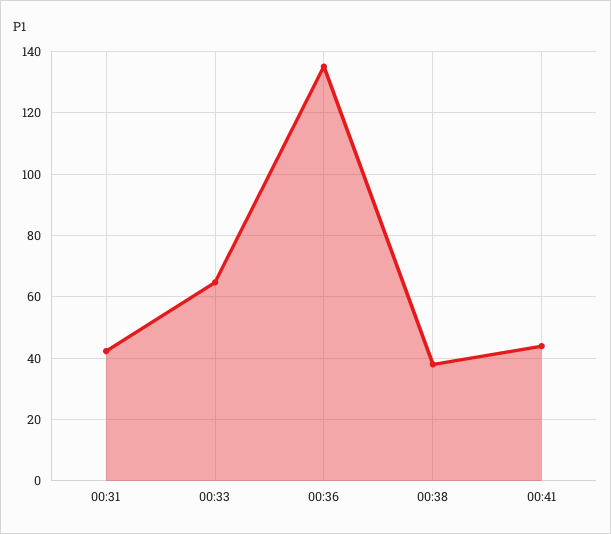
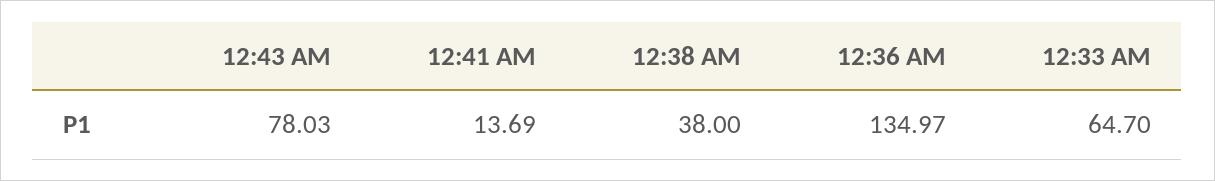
00:31: 42 -> none
00:41: 44 -> 13.69
12:43 AM: none -> 78.03

